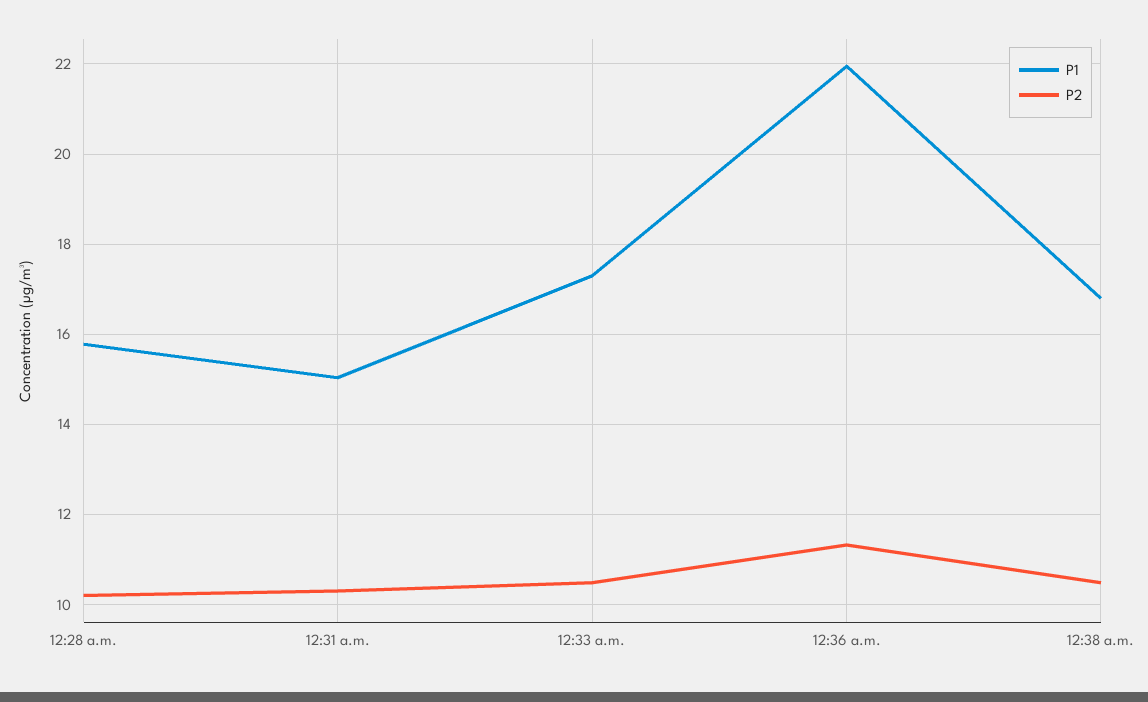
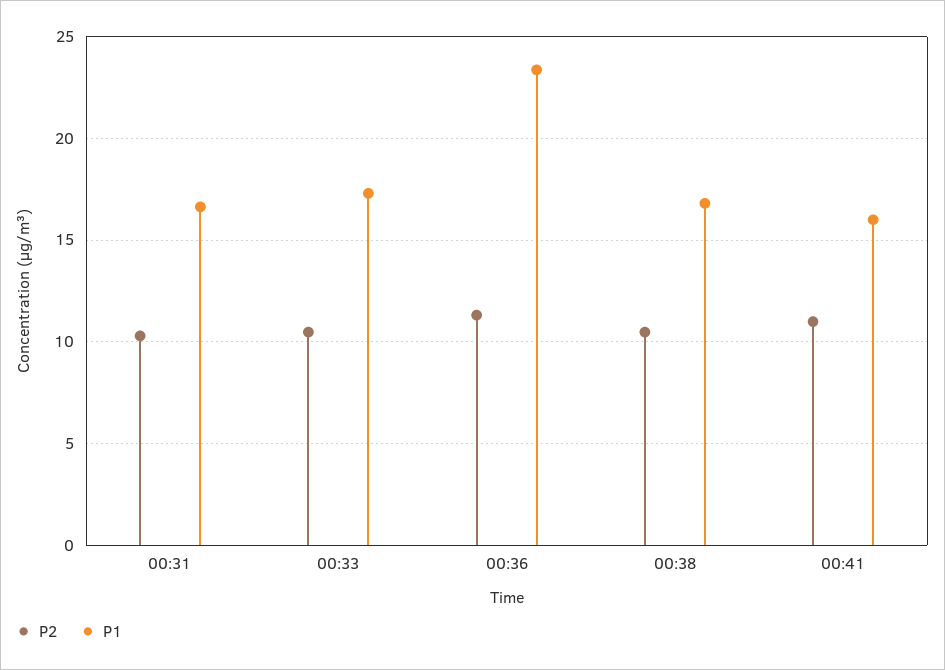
P1, 12:28 a.m.: 15.8 -> none
P2, 12:28 a.m.: 10.2 -> none
P1, 12:31 a.m.: 15 -> 16.5
P1, 12:36 a.m.: 22 -> 23.5
P2, 00:41: none -> 11
P1, 00:41: none -> 16

